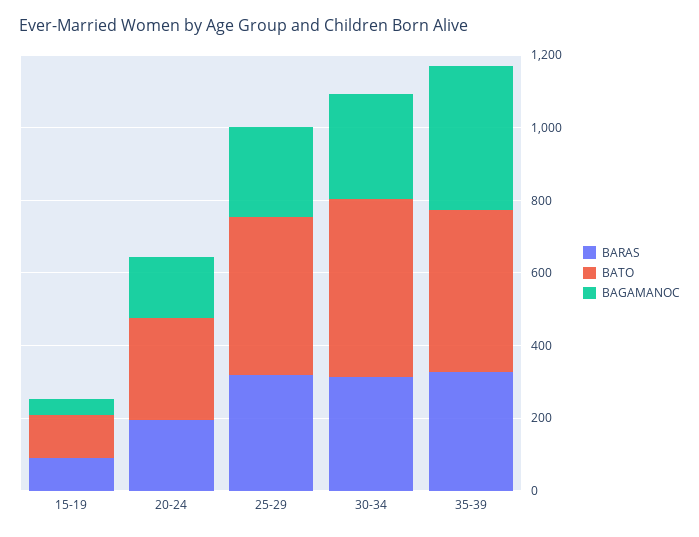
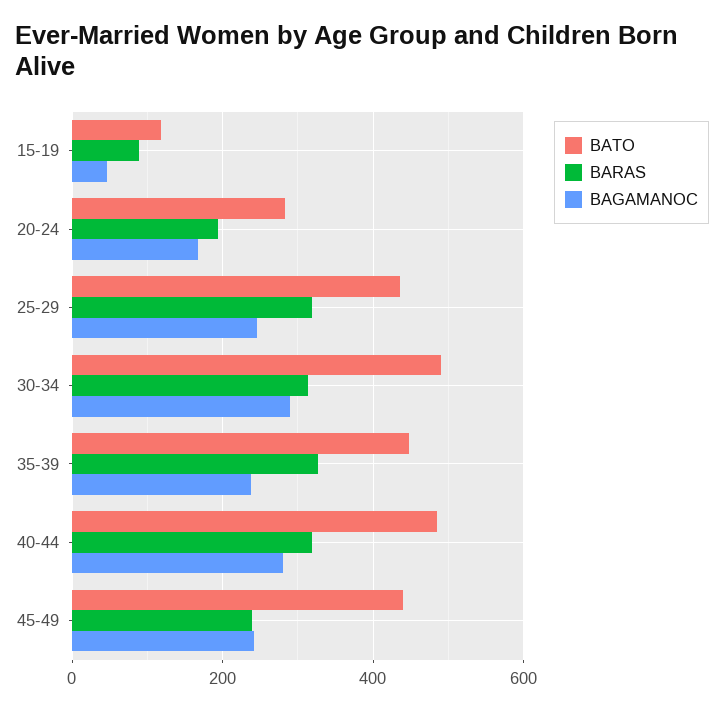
BAGAMANOC, 35-39: 400 -> 240
BATO, 40-44: none -> 480
BARAS, 40-44: none -> 320
BAGAMANOC, 40-44: none -> 280
BATO, 45-49: none -> 440
BARAS, 45-49: none -> 240
BAGAMANOC, 45-49: none -> 240

